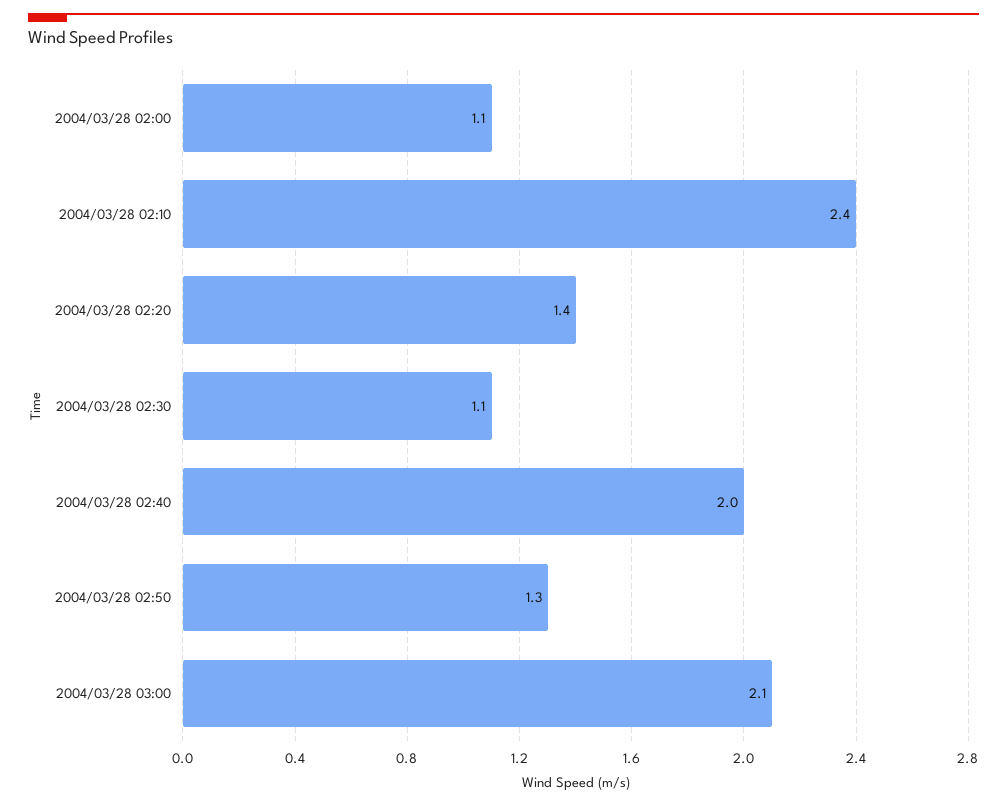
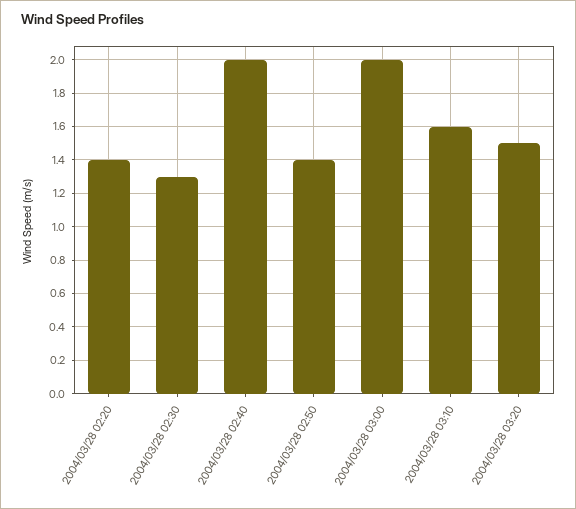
2004/03/28 02:00: 1.1 -> none
2004/03/28 02:10: 2.4 -> none
2004/03/28 02:30: 1.1 -> 1.3
2004/03/28 02:50: 1.3 -> 1.4
2004/03/28 03:00: 2.1 -> 2
2004/03/28 03:10: none -> 1.6
2004/03/28 03:20: none -> 1.5

